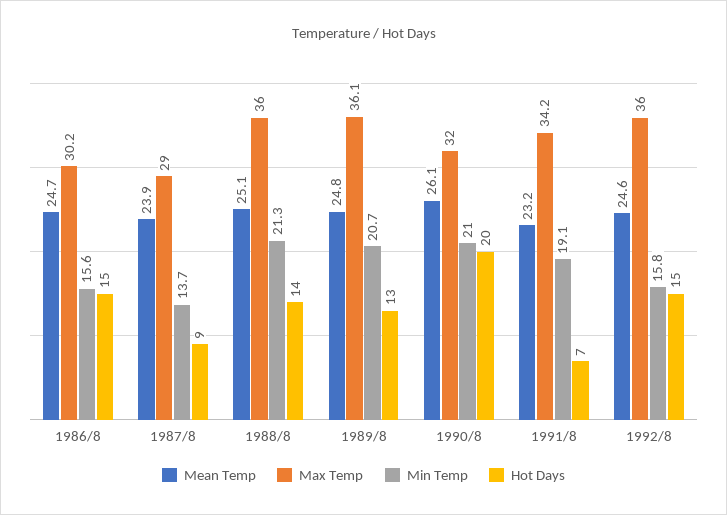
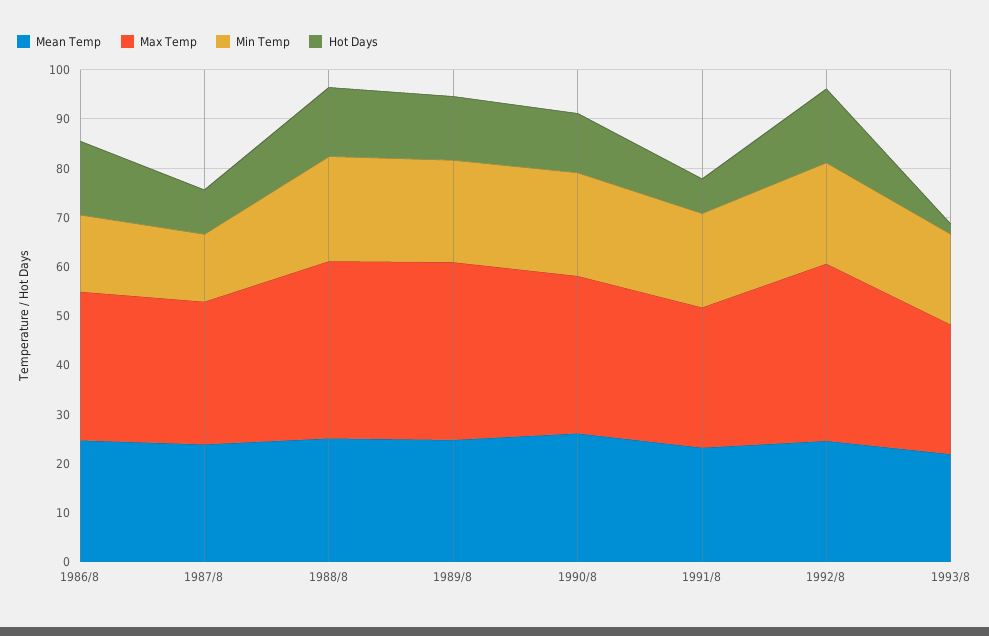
Hot Days, 1990/8: 20 -> 12
Max Temp, 1991/8: 34.2 -> 28
Min Temp, 1992/8: 15.8 -> 20
Mean Temp, 1993/8: none -> 22
Max Temp, 1993/8: none -> 26
Min Temp, 1993/8: none -> 18
Hot Days, 1993/8: none -> 2

